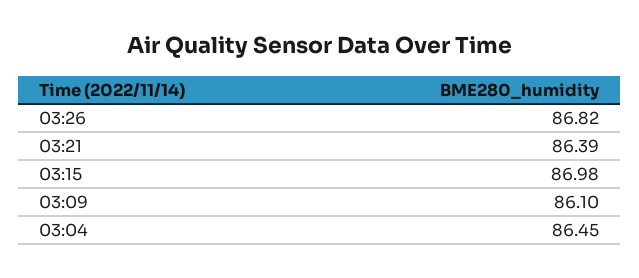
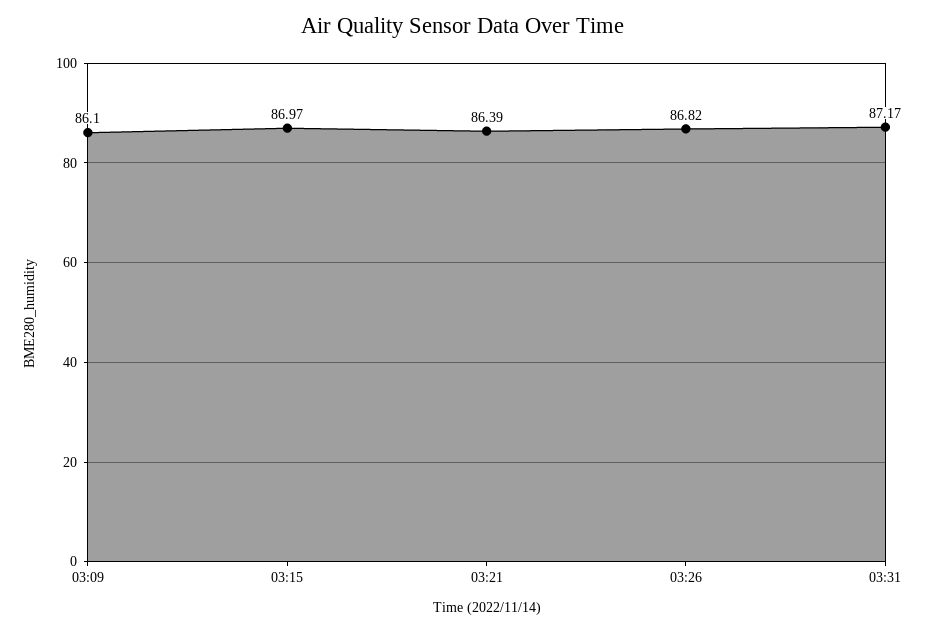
03:15: 86.98 -> 86.97
03:04: 86.45 -> none
03:31: none -> 87.17

